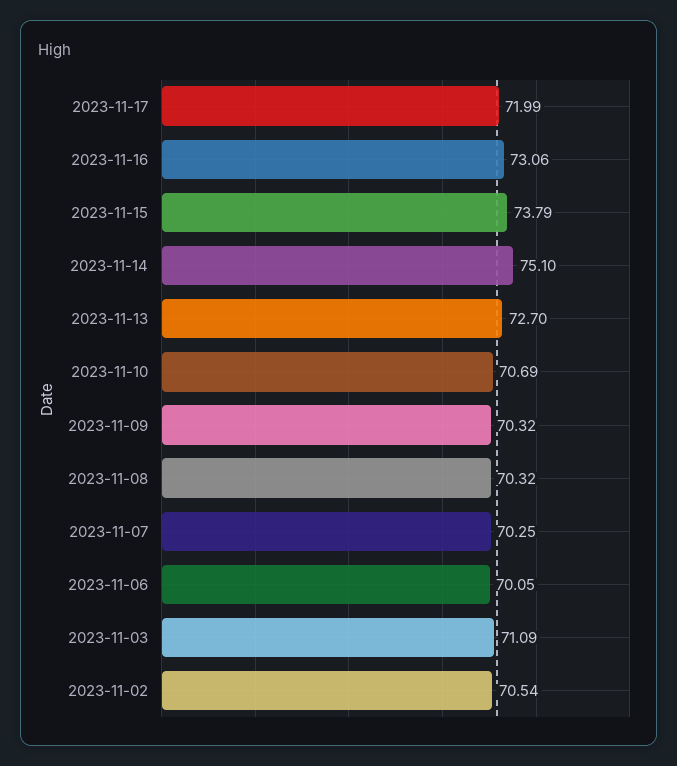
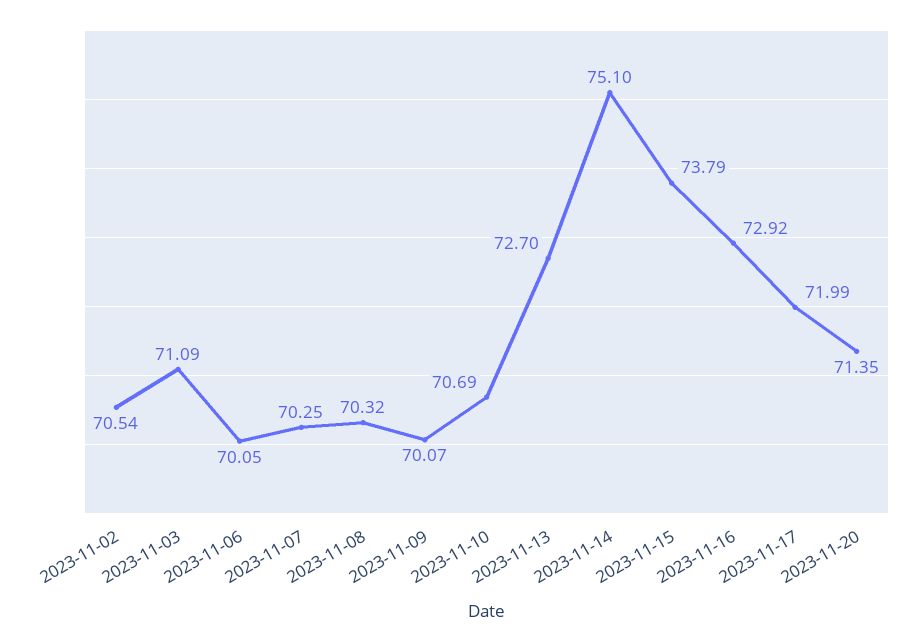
2023-11-16: 73.06 -> 72.92
2023-11-09: 70.32 -> 70.07
2023-11-20: none -> 71.35

